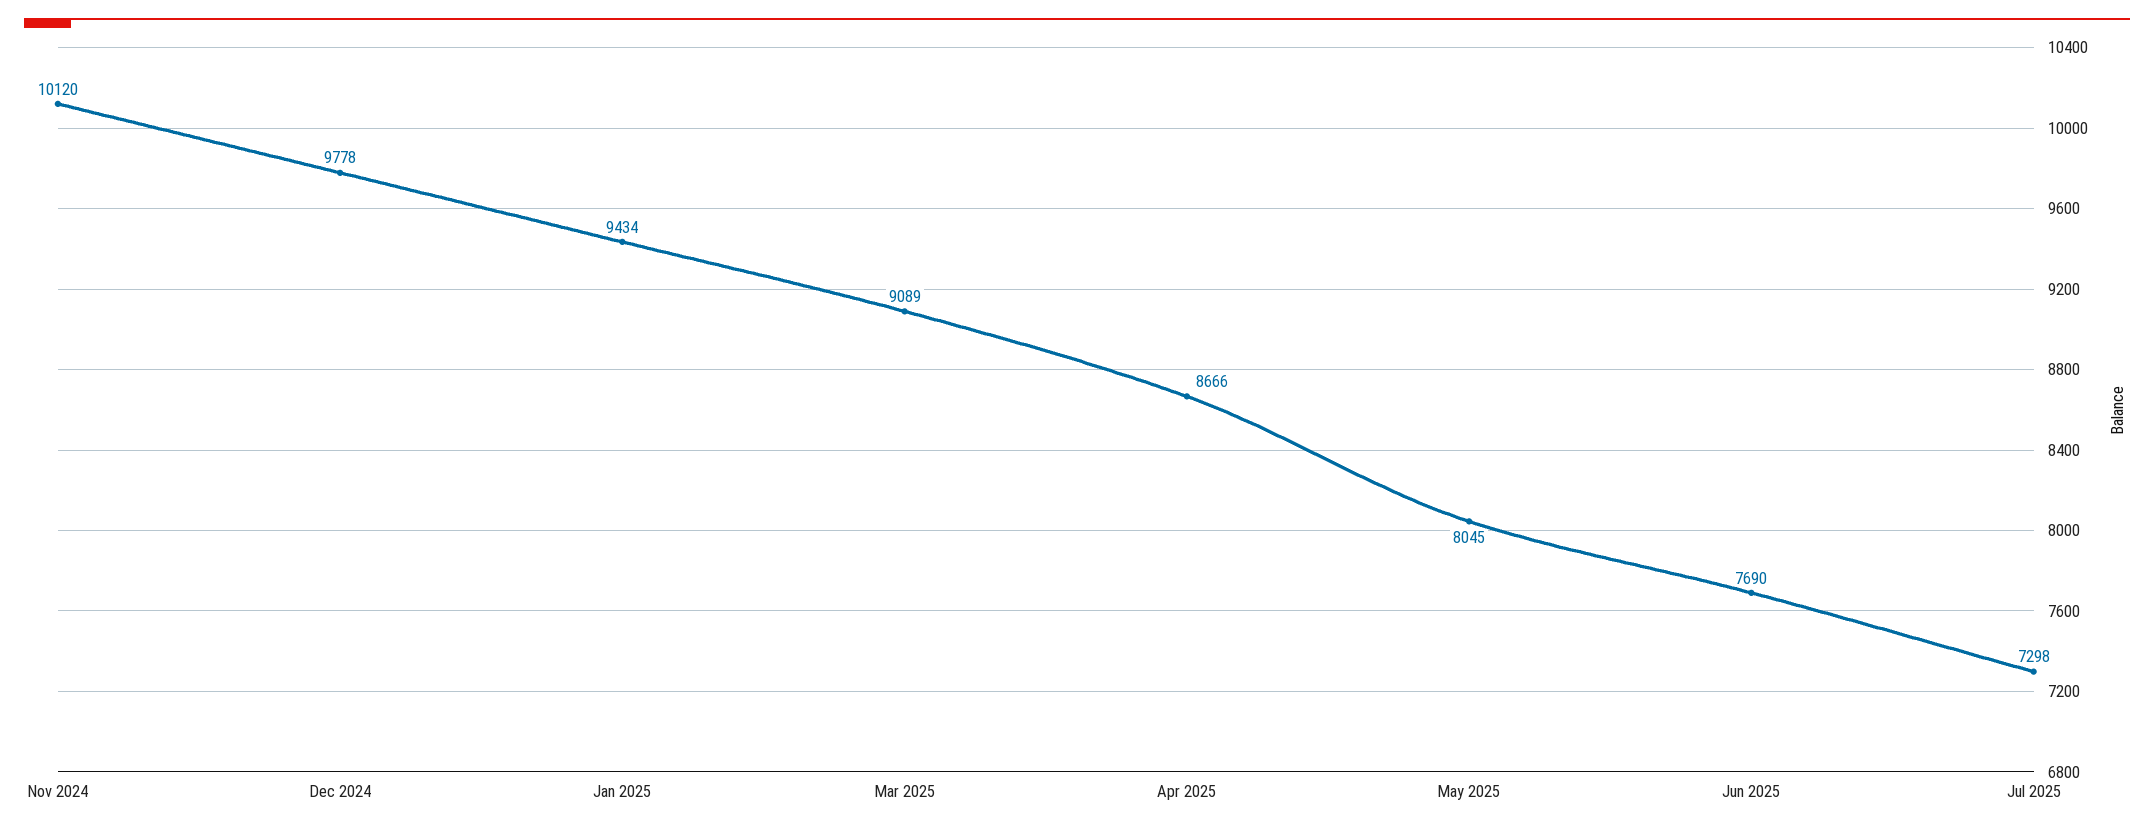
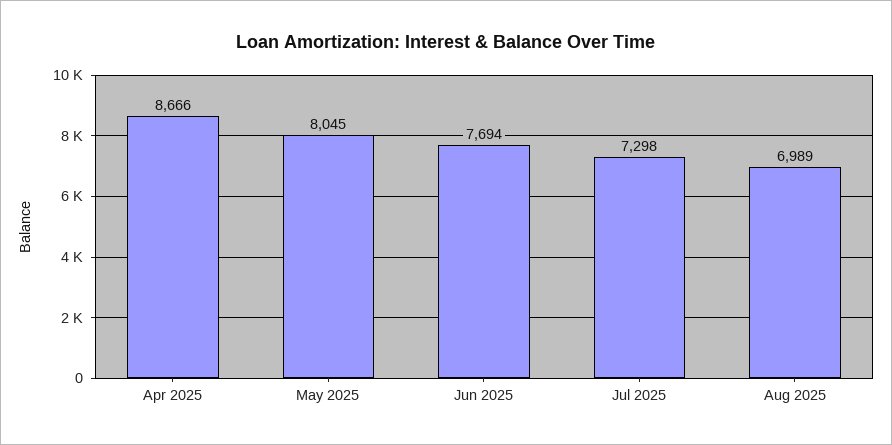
Nov 2024: 10120 -> none
Dec 2024: 9778 -> none
Jan 2025: 9434 -> none
Mar 2025: 9089 -> none
Jun 2025: 7690 -> 7694
Aug 2025: none -> 6989

